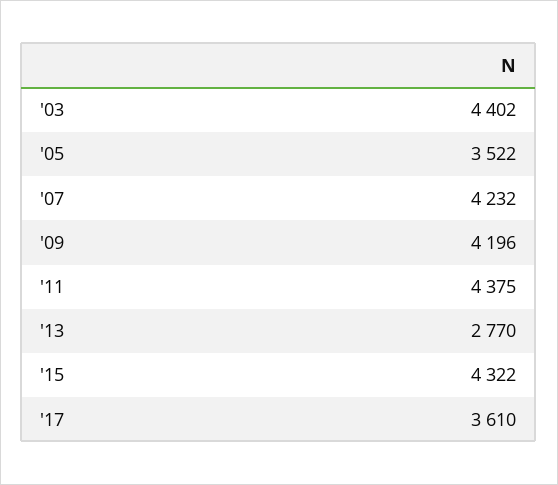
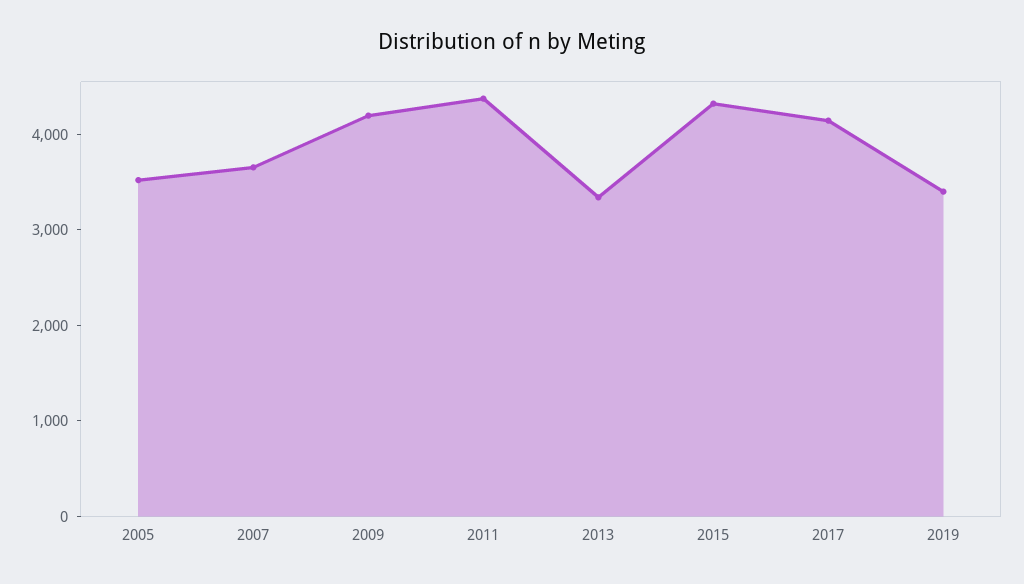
'03: 4402 -> none
'07: 4232 -> 3600
'13: 2770 -> 3400
'17: 3610 -> 4200
2019: none -> 3400

